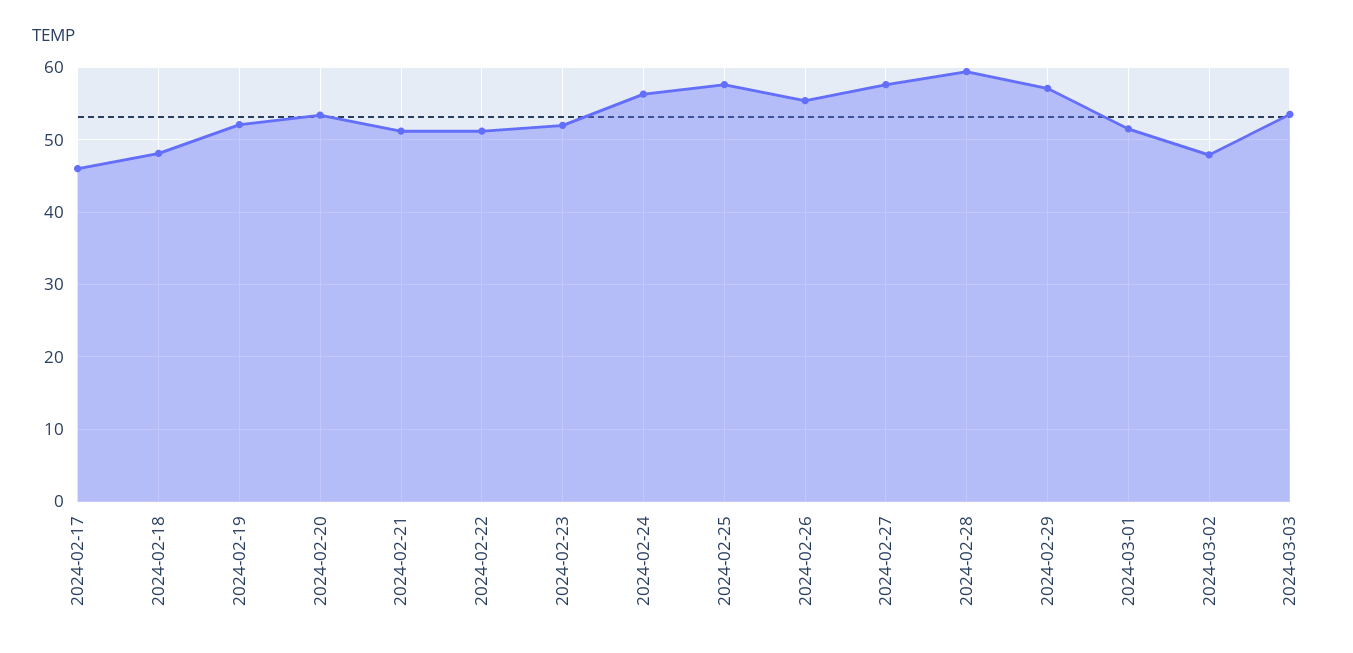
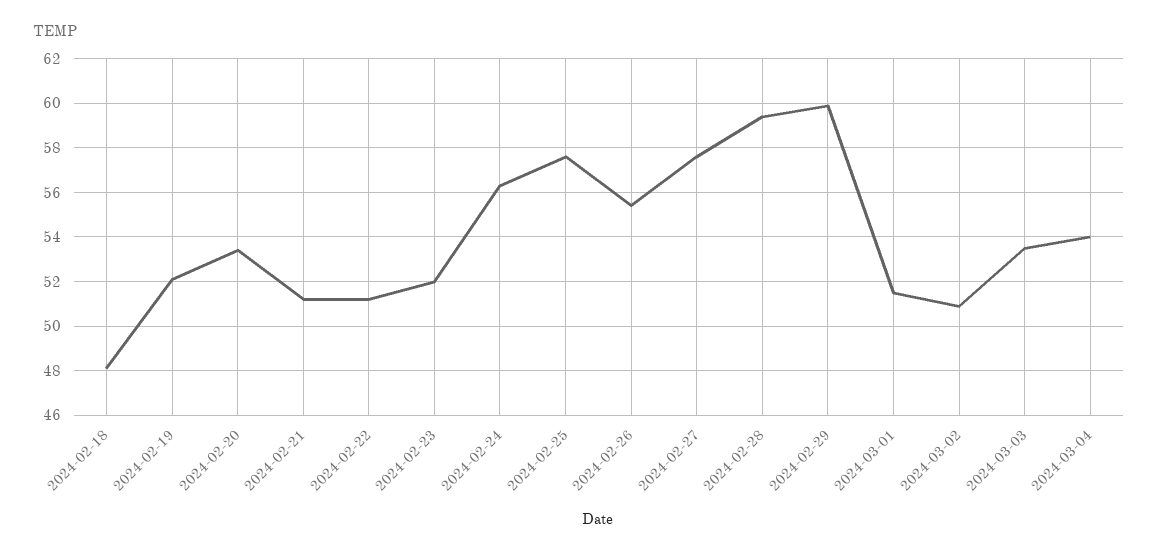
2024-02-17: 46 -> none
2024-02-29: 57 -> 60
2024-03-02: 48 -> 51
2024-03-04: none -> 54

